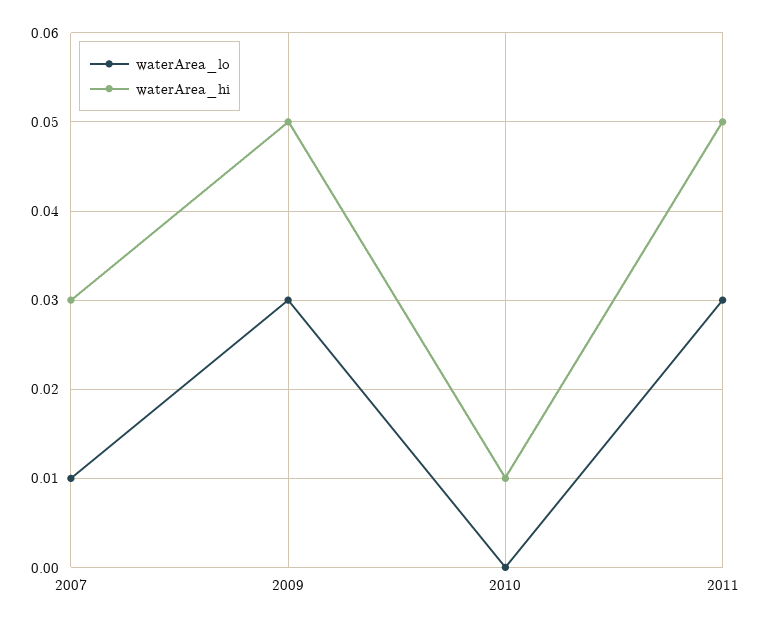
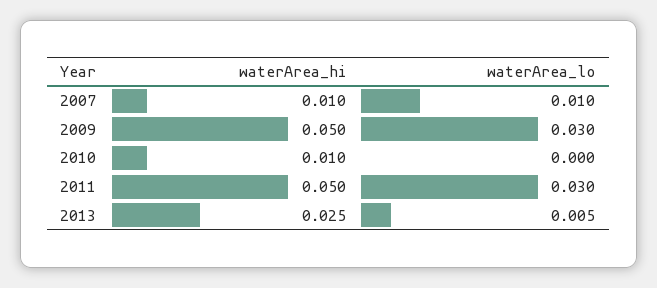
waterArea_hi, 2007: 0.03 -> 0.01
waterArea_hi, 2013: none -> 0.025
waterArea_lo, 2013: none -> 0.005

